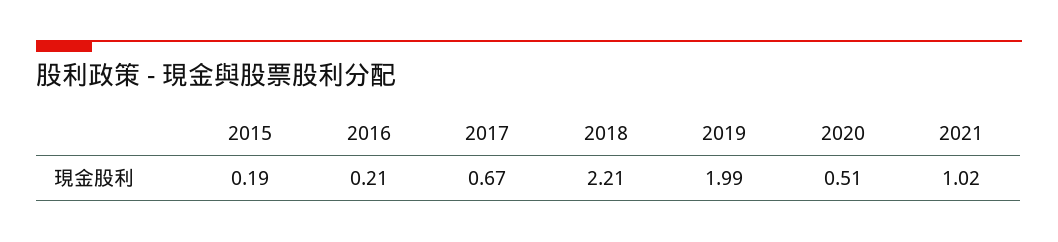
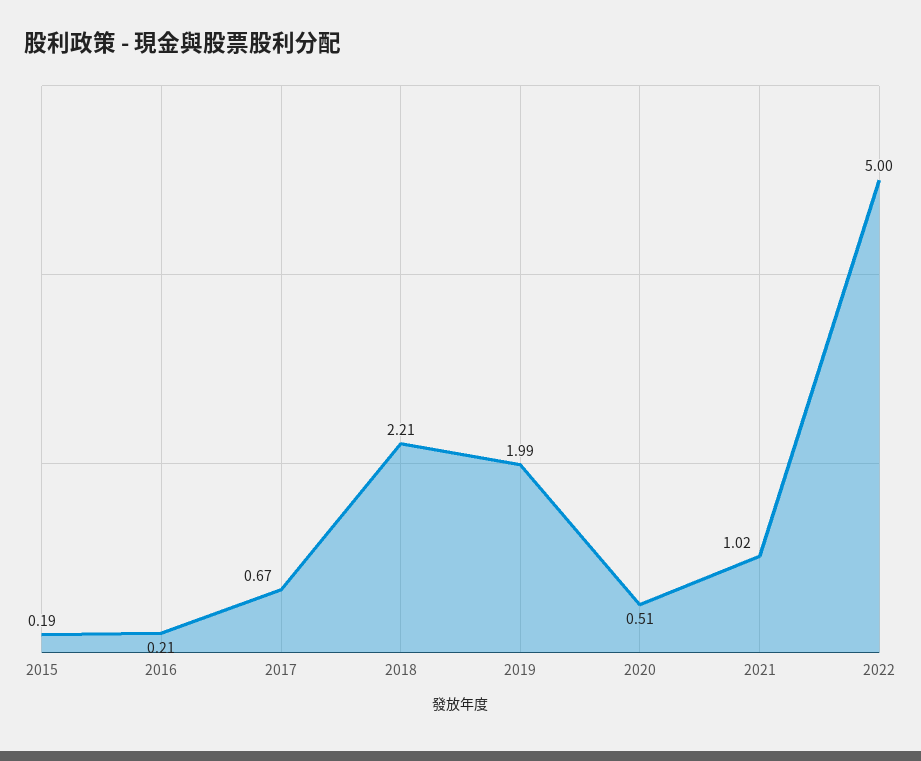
2022: none -> 5

